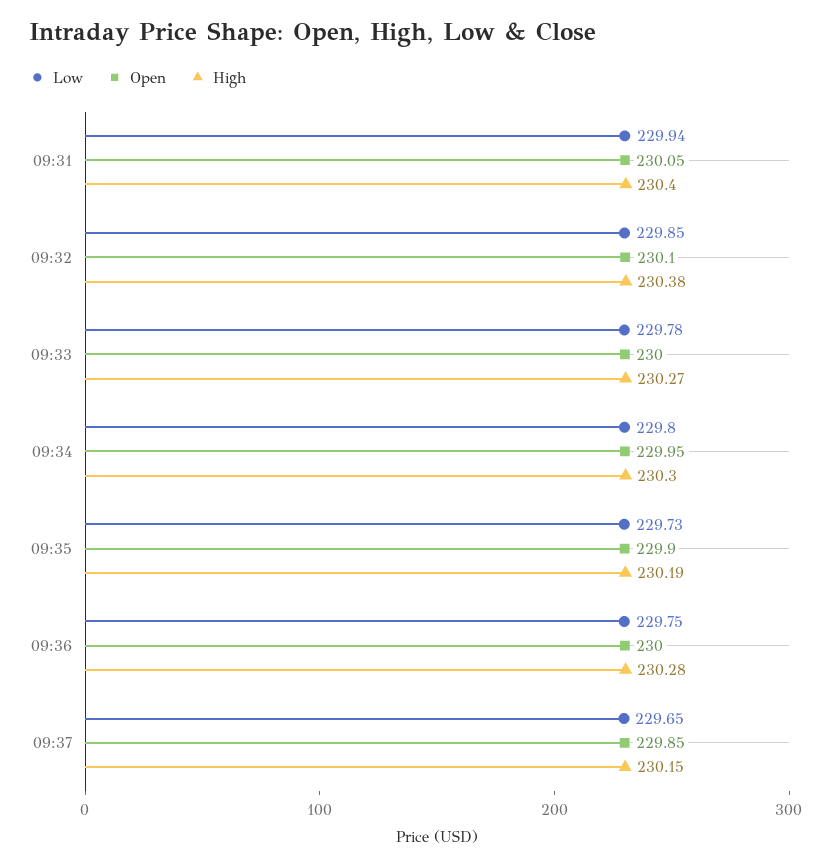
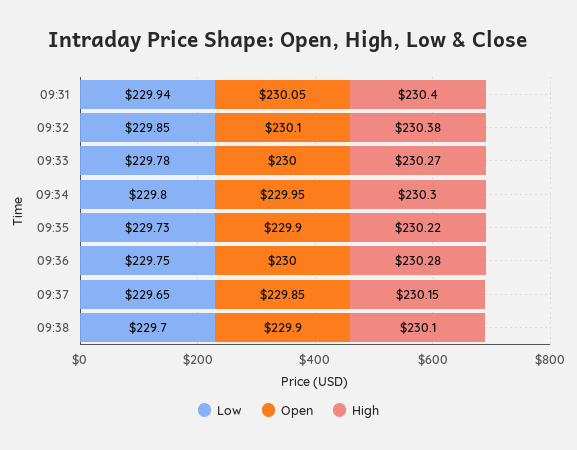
High, 09:35: 230.19 -> 230.22
Low, 09:38: none -> 229.7
Open, 09:38: none -> 229.9
High, 09:38: none -> 230.1

